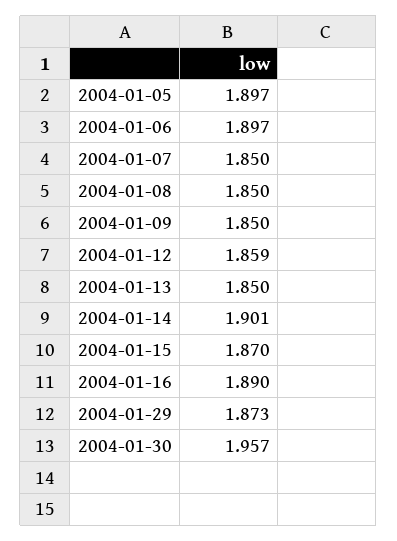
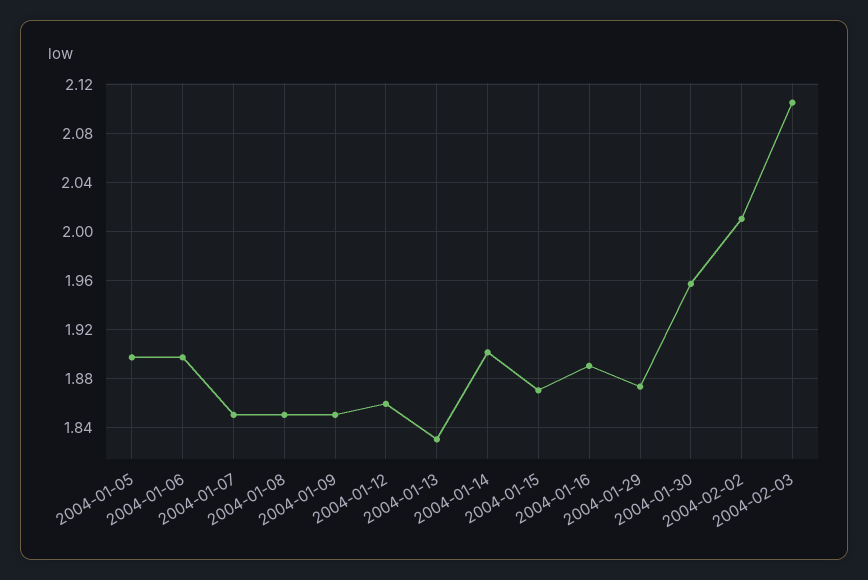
2004-01-13: 1.85 -> 1.83
2004-02-02: none -> 2.01
2004-02-03: none -> 2.105

